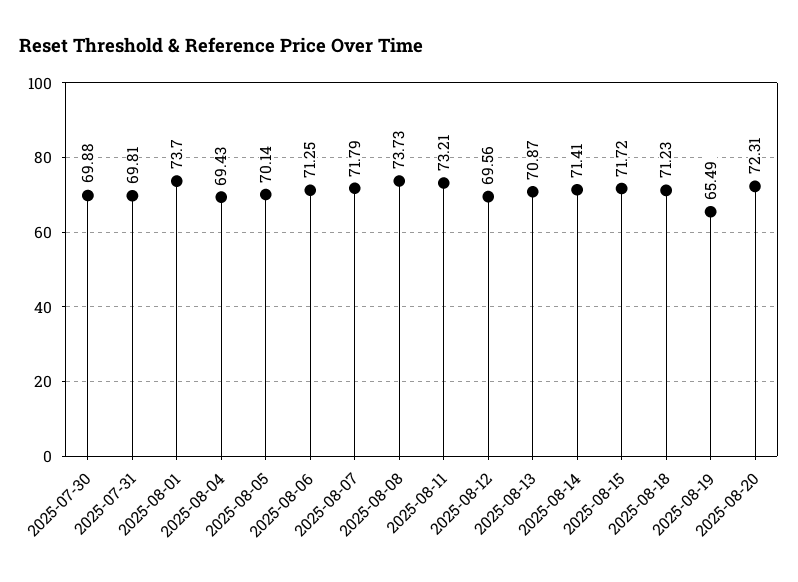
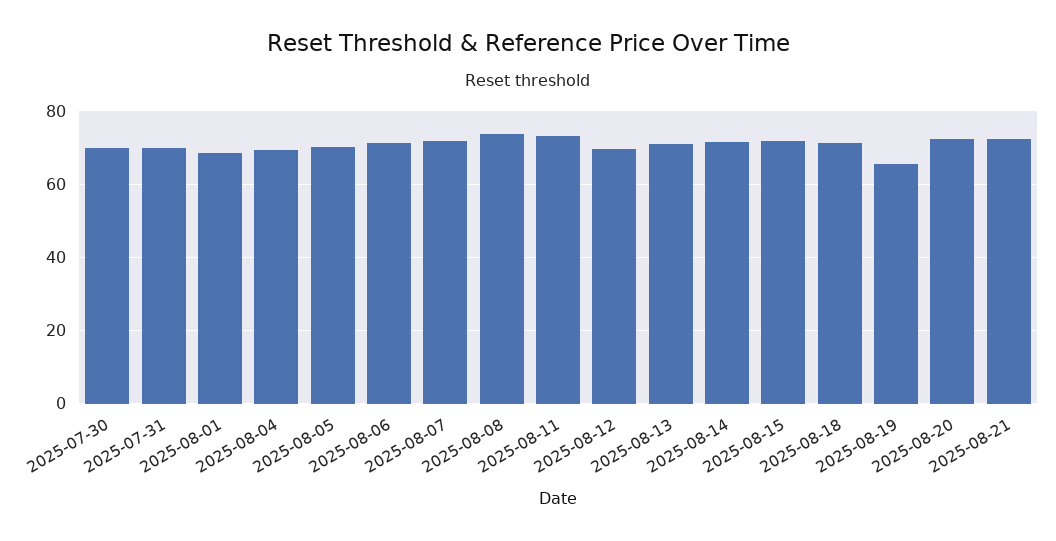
2025-08-01: 73.7 -> 68
2025-08-21: none -> 72

